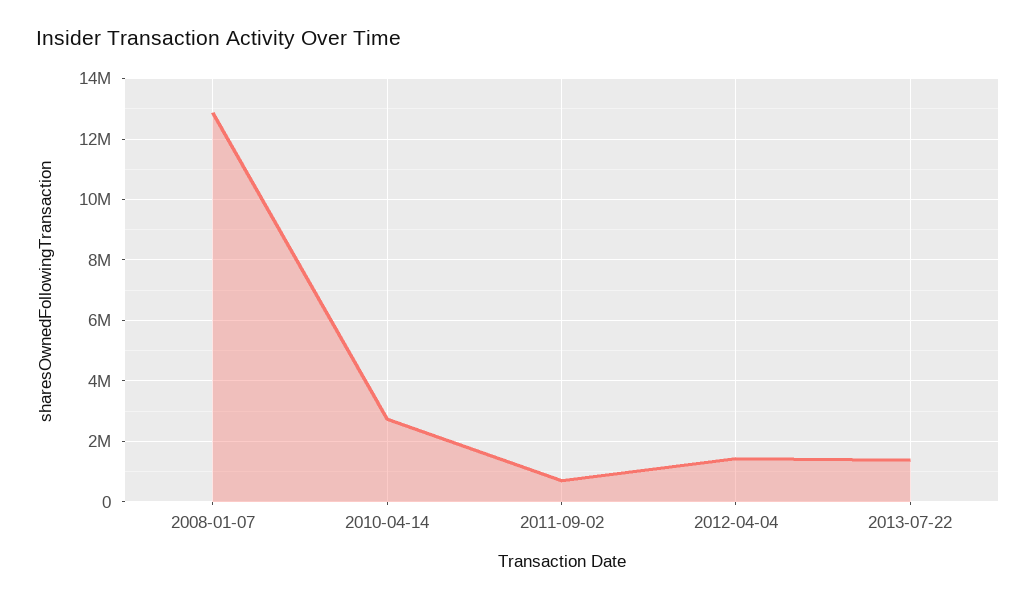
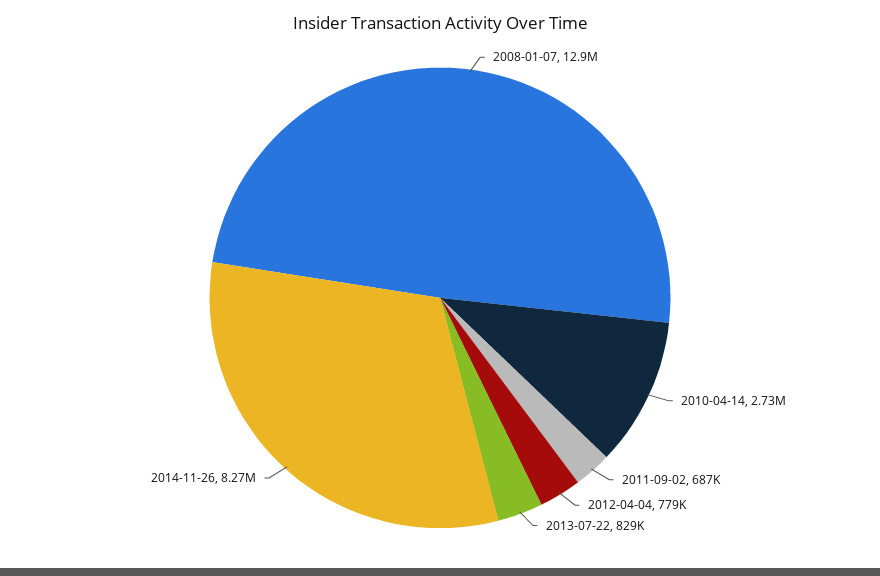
2012-04-04: 1400000 -> 779000
2013-07-22: 1400000 -> 829000
2014-11-26: none -> 8270000

